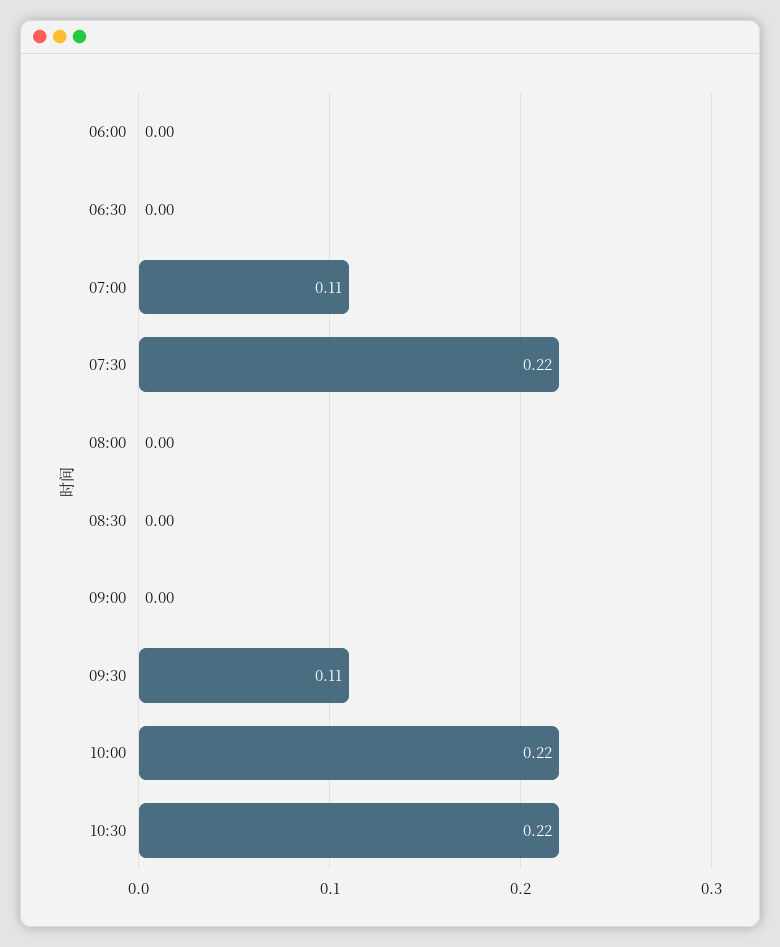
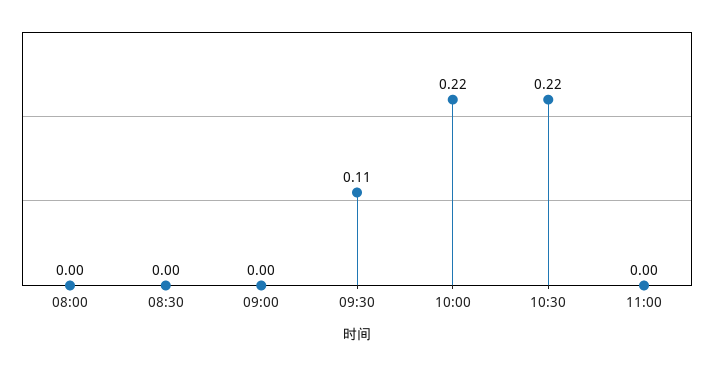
06:00: 0 -> none
06:30: 0 -> none
07:00: 0.11 -> none
07:30: 0.22 -> none
11:00: none -> 0

